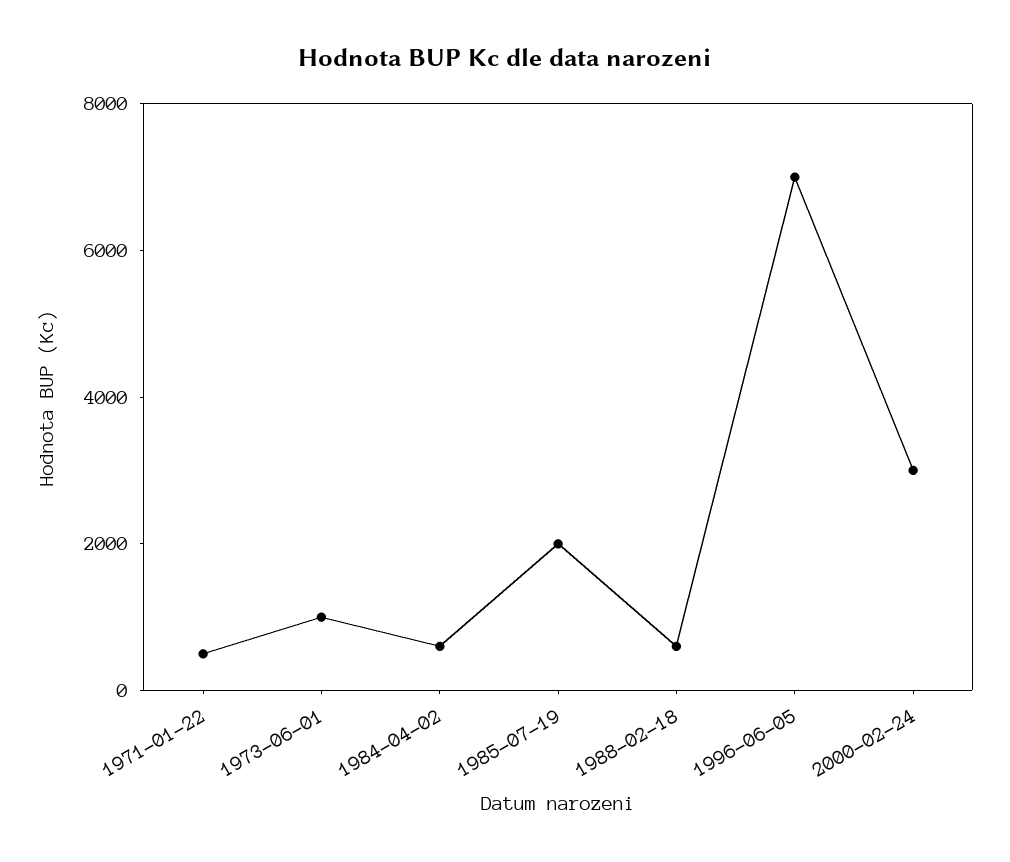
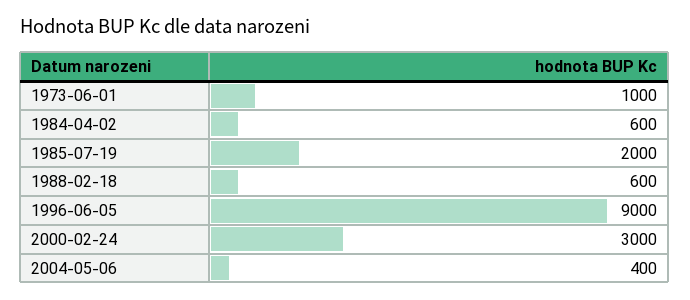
1971-01-22: 500 -> none
1996-06-05: 7000 -> 9000
2004-05-06: none -> 400

